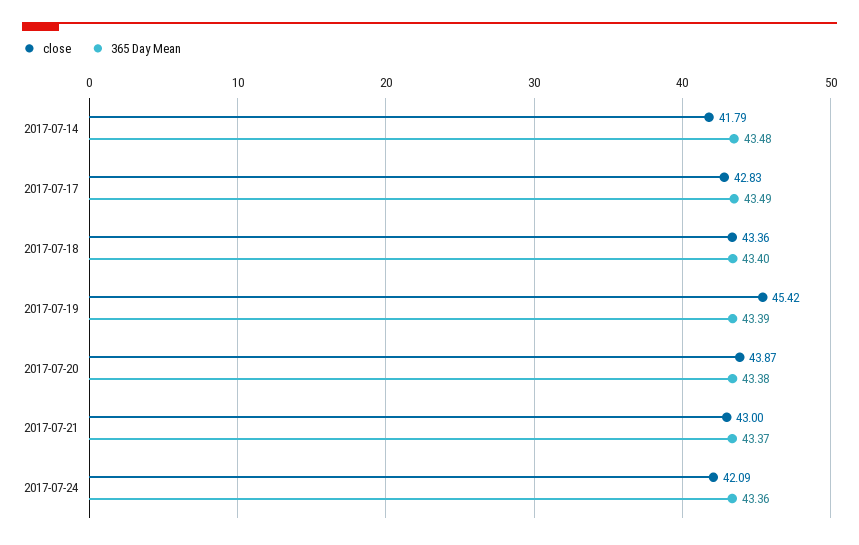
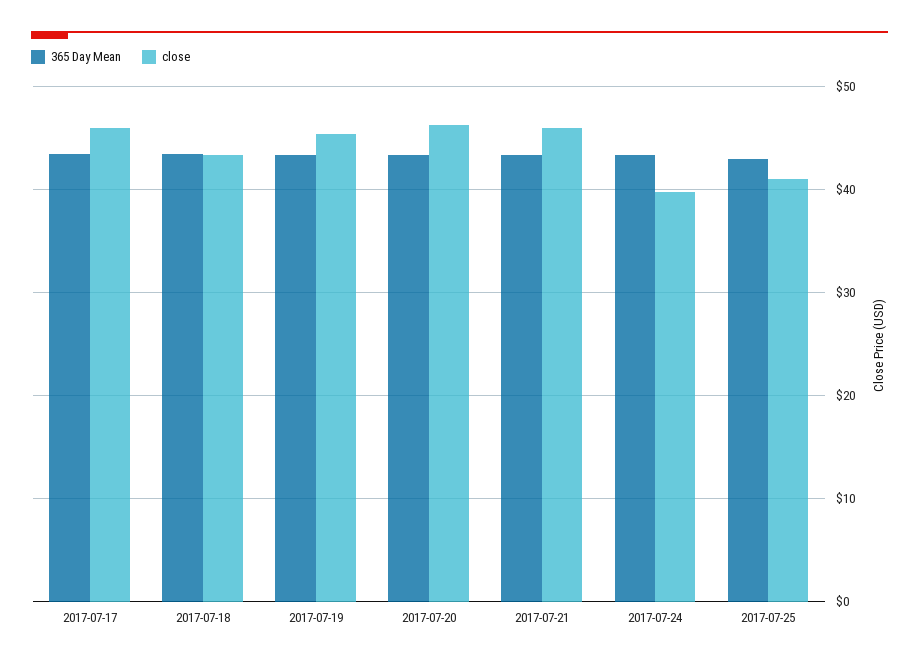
close, 2017-07-14: 41.79 -> none
365 Day Mean, 2017-07-14: 43.48 -> none
close, 2017-07-17: 42.83 -> 46
close, 2017-07-20: 43.87 -> 46
close, 2017-07-21: 43 -> 46
close, 2017-07-24: 42.09 -> 40
365 Day Mean, 2017-07-25: none -> 43
close, 2017-07-25: none -> 41

